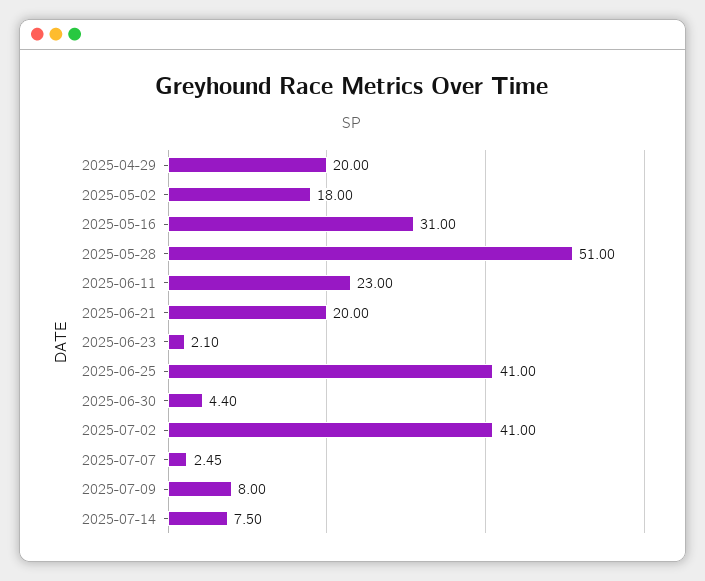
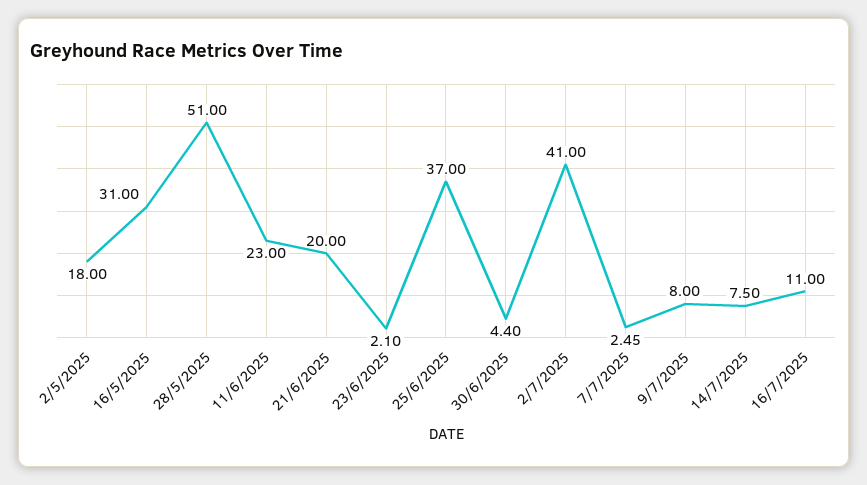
2025-04-29: 20 -> none
2025-06-25: 41 -> 37
16/7/2025: none -> 11

